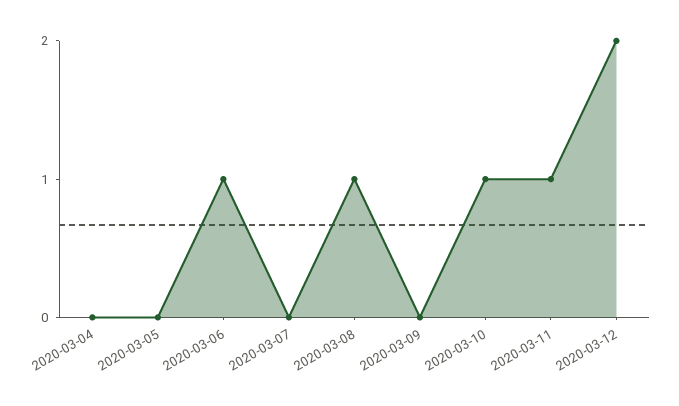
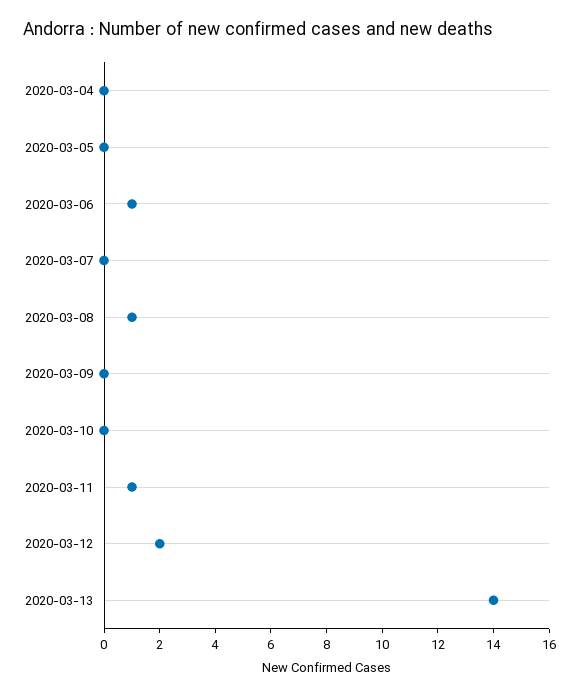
2020-03-10: 1 -> 0
2020-03-13: none -> 14

